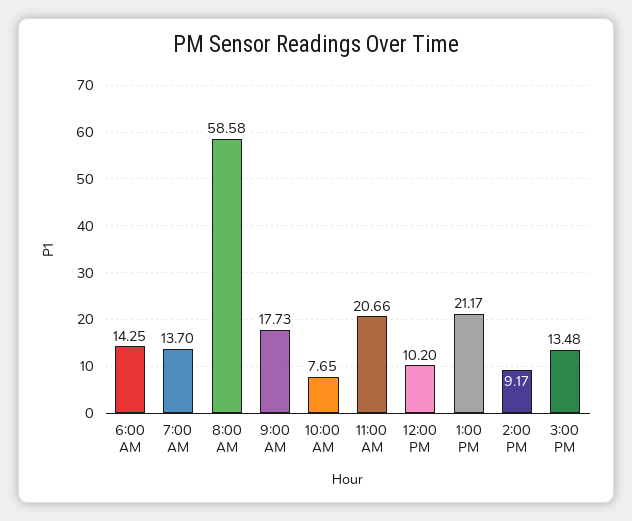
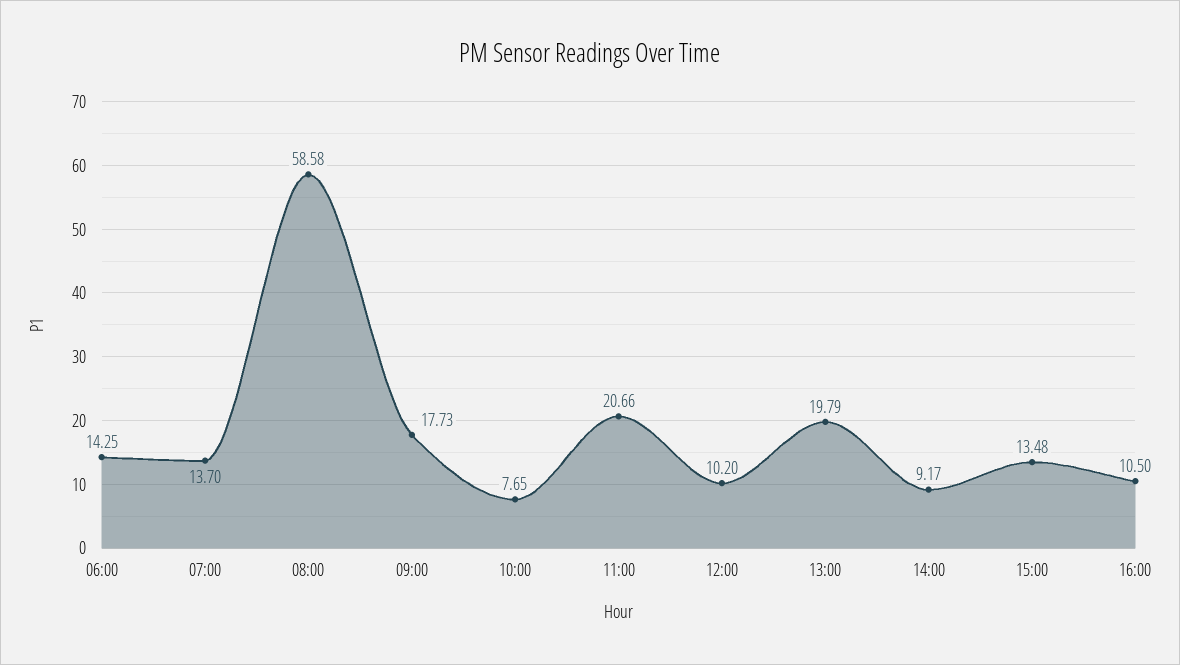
1:00 PM: 21.17 -> 19.79
16:00: none -> 10.5

